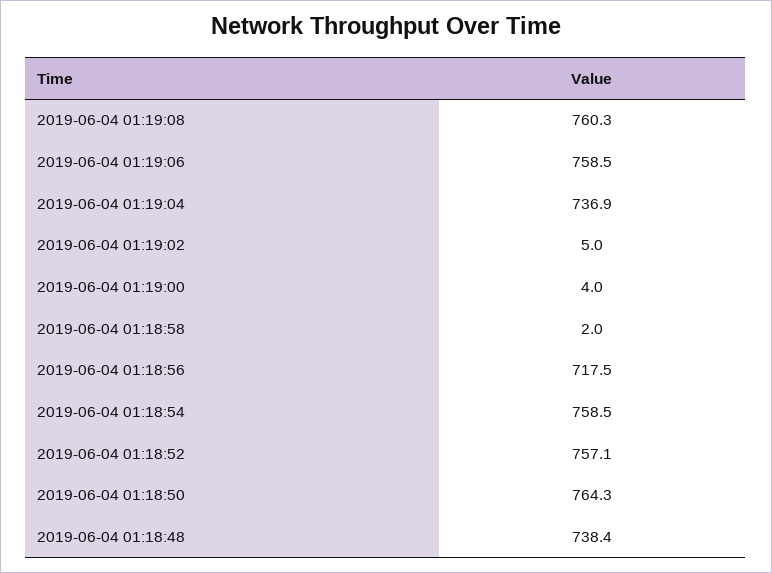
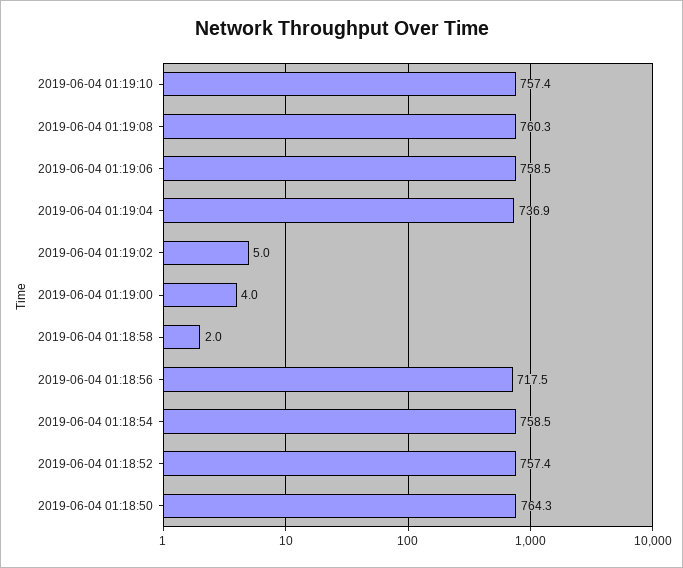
2019-06-04 01:18:52: 757.1 -> 757.4
2019-06-04 01:18:48: 738.4 -> none
2019-06-04 01:19:10: none -> 757.4

